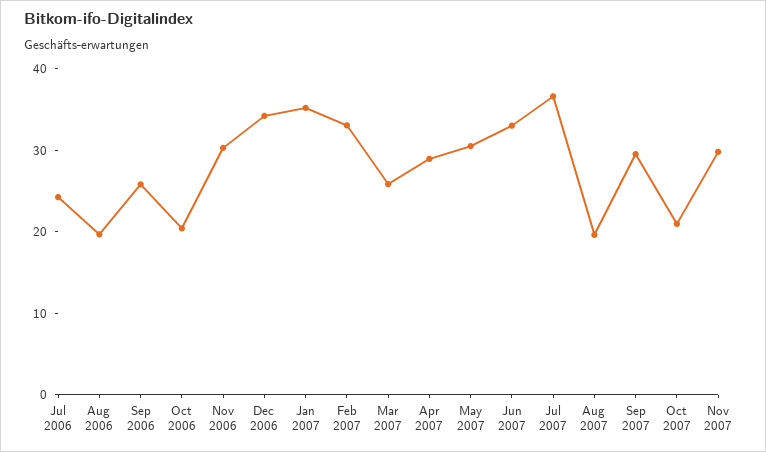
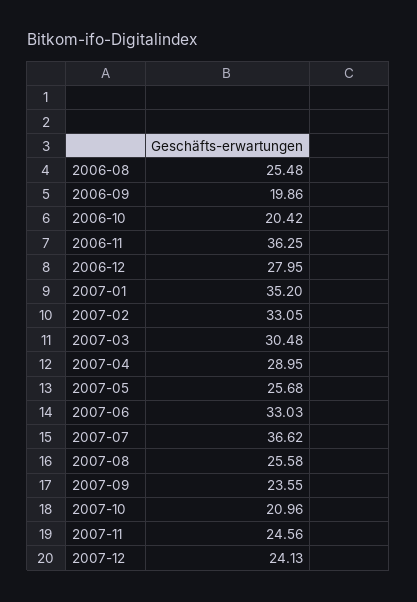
Jul 2006: 24 -> none
Aug 2006: 20 -> 25.48
Sep 2006: 26 -> 19.86
Nov 2006: 30 -> 36.25
Dec 2006: 34 -> 27.95
Mar 2007: 26 -> 30.48
May 2007: 30 -> 25.68
Aug 2007: 20 -> 25.58
Sep 2007: 30 -> 23.55
Nov 2007: 30 -> 24.56
2007-12: none -> 24.13

